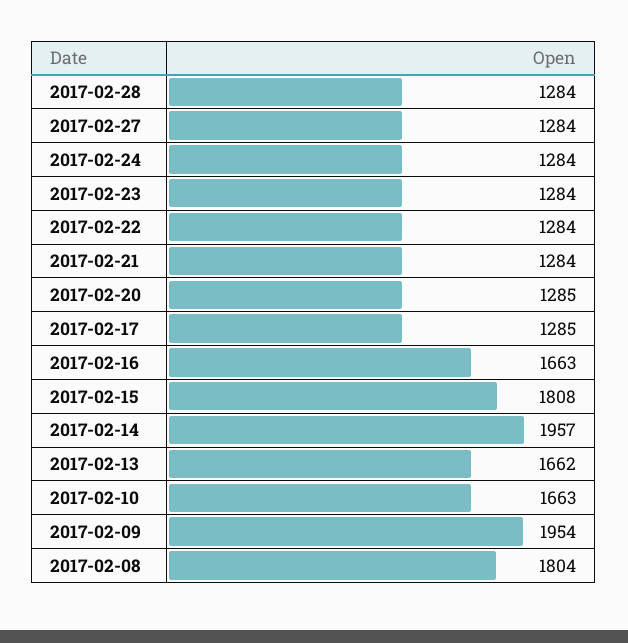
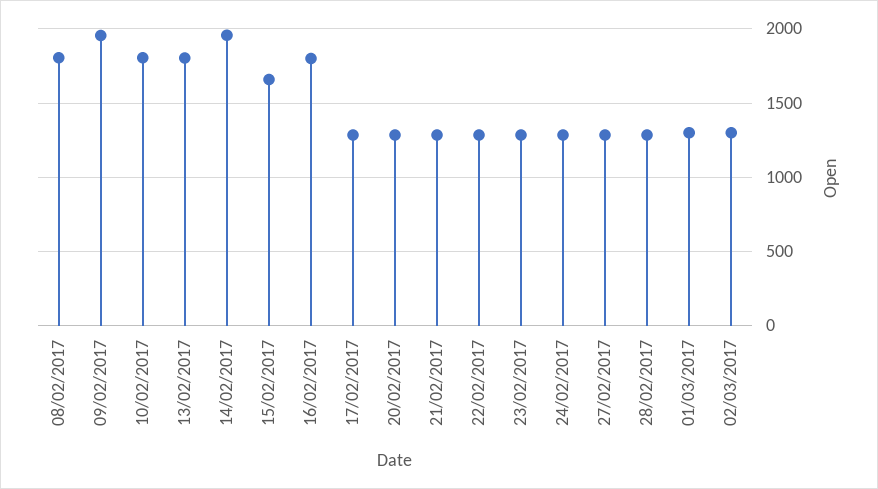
2017-02-16: 1663 -> 1800
2017-02-15: 1808 -> 1650
2017-02-13: 1662 -> 1800
2017-02-10: 1663 -> 1800
01/03/2017: none -> 1300
02/03/2017: none -> 1300

